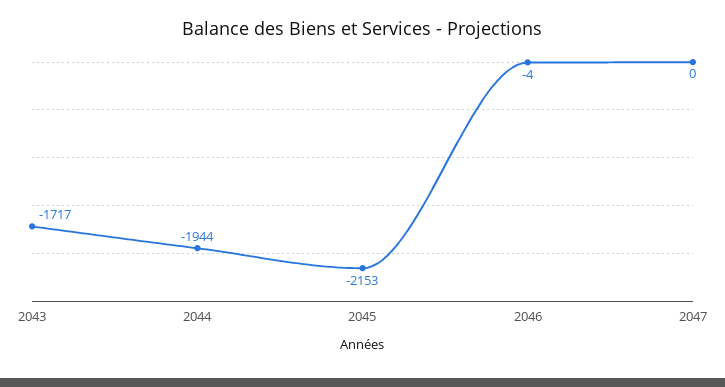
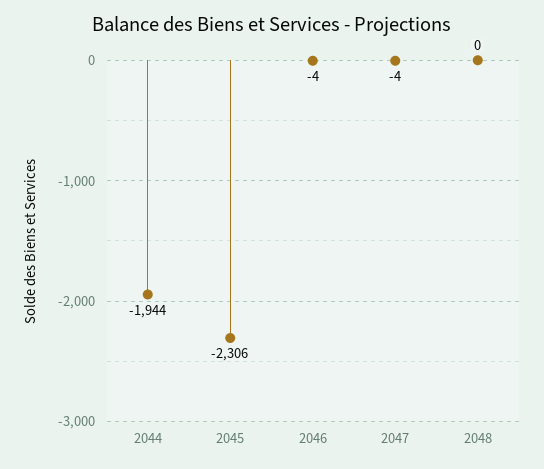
2043: -1717 -> none
2045: -2153 -> -2306
2047: 0 -> -4
2048: none -> 0

